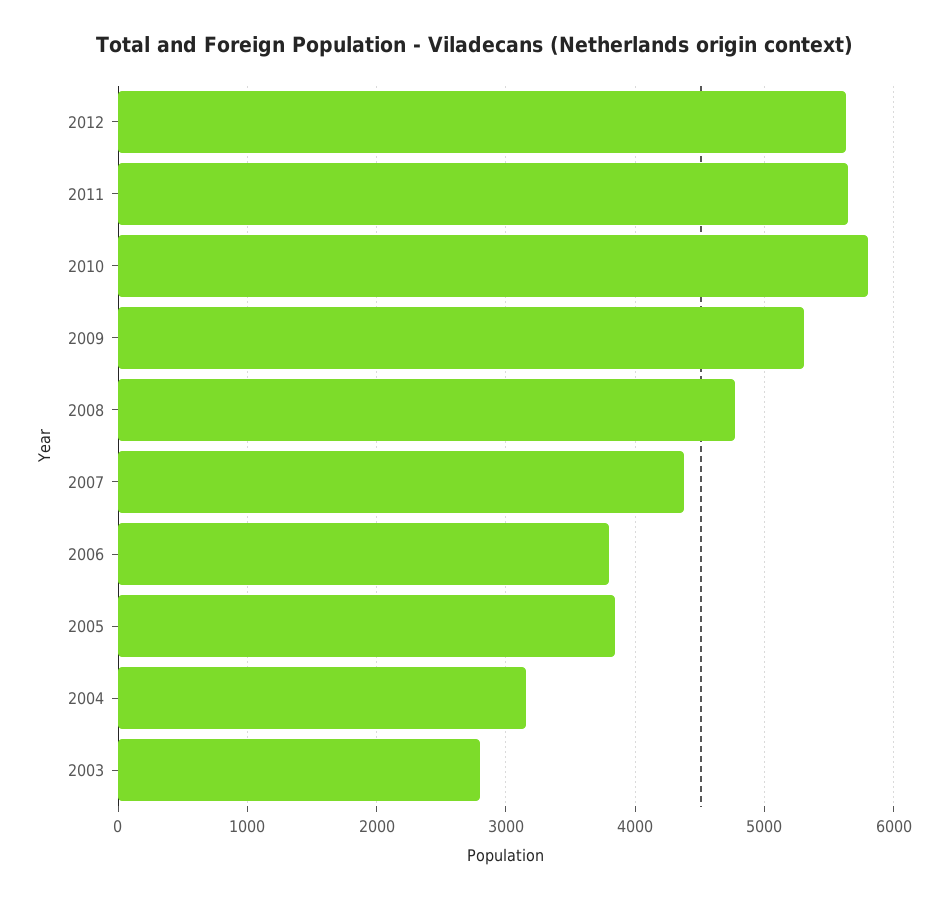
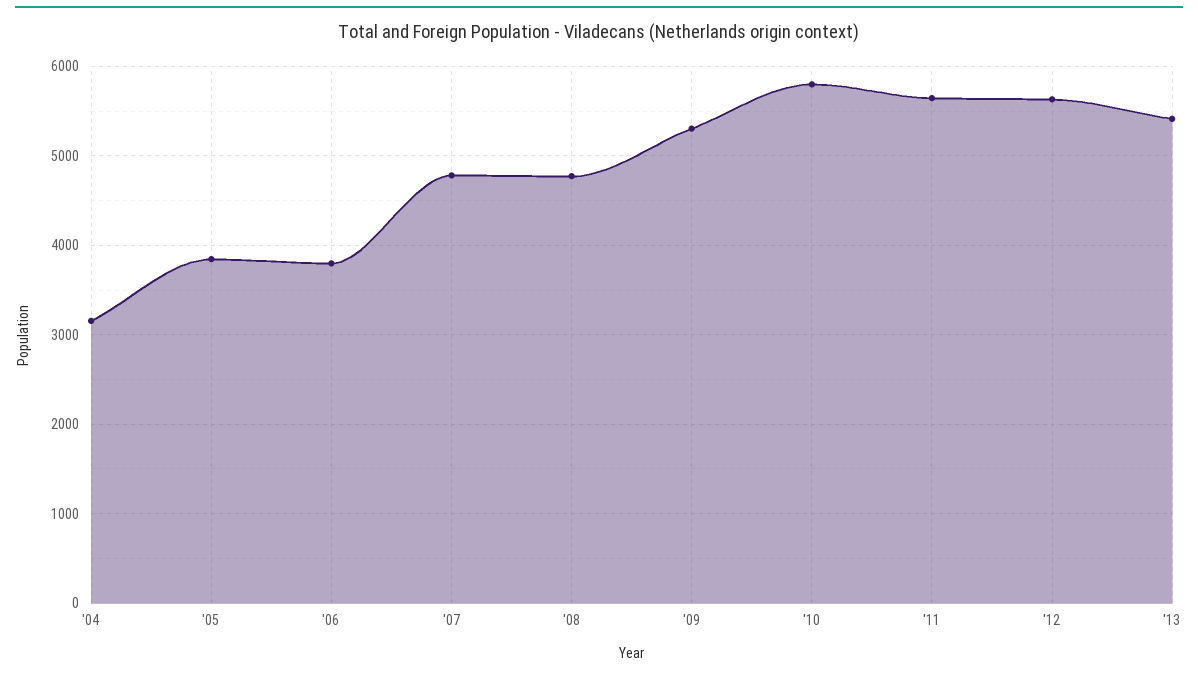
2007: 4400 -> 4800
2003: 2800 -> none
'13: none -> 5400

